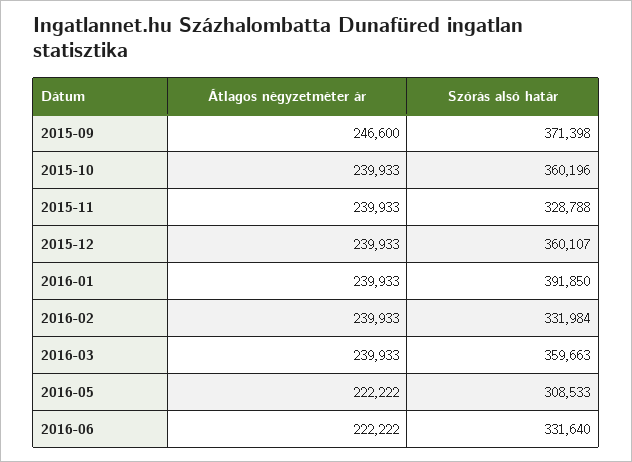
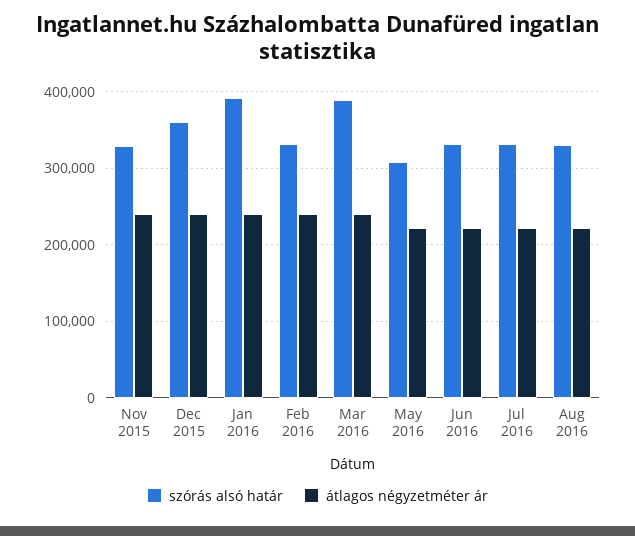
Átlagos négyzetméter ár, 2015-09: 246600 -> none
Szórás alsó határ, 2015-09: 371398 -> none
Átlagos négyzetméter ár, 2015-10: 239933 -> none
Szórás alsó határ, 2015-10: 360196 -> none
Szórás alsó határ, 2016-03: 359663 -> 390000
Szórás alsó határ, Jul 2016: none -> 330000
Átlagos négyzetméter ár, Jul 2016: none -> 220000
Szórás alsó határ, Aug 2016: none -> 330000
Átlagos négyzetméter ár, Aug 2016: none -> 220000

